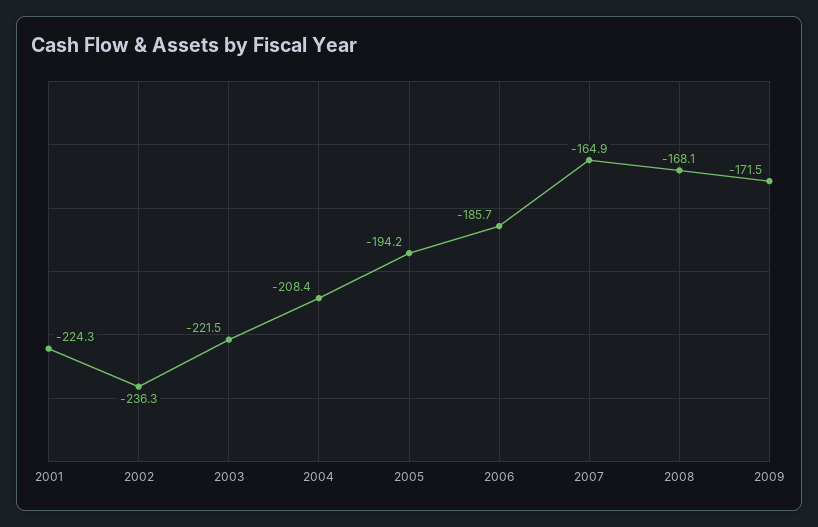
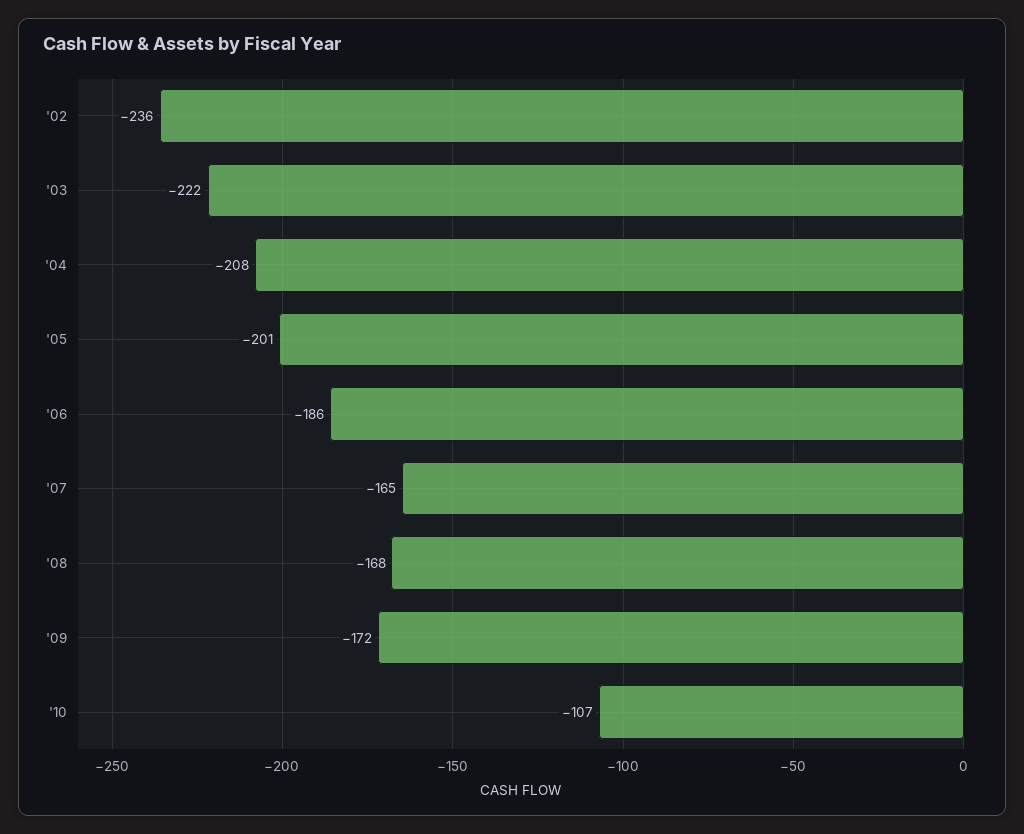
2001: -224.3 -> none
2005: -194.2 -> -201
'10: none -> -107

